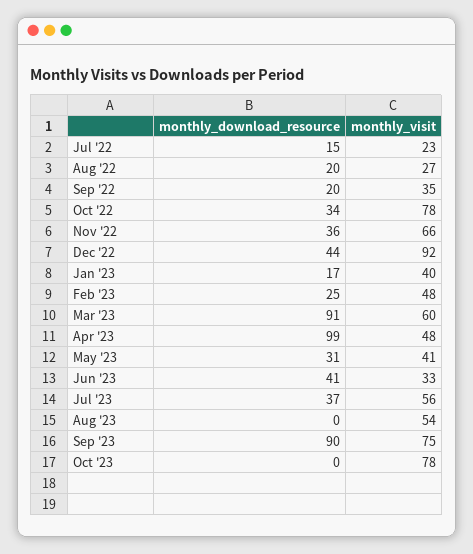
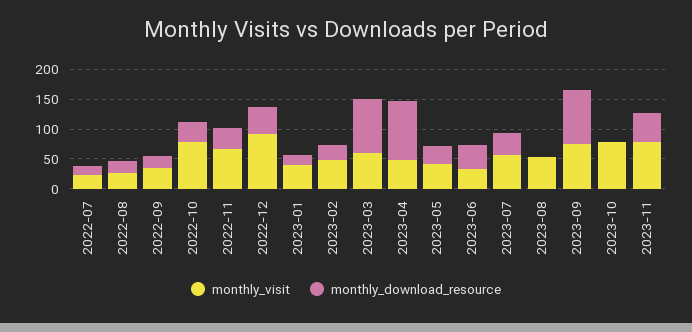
monthly_visit, 2023-11: none -> 75
monthly_download_resource, 2023-11: none -> 50

